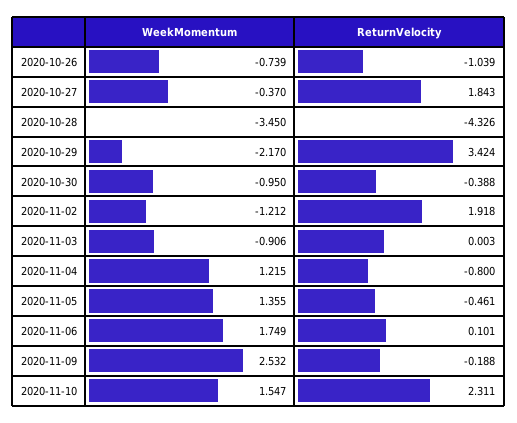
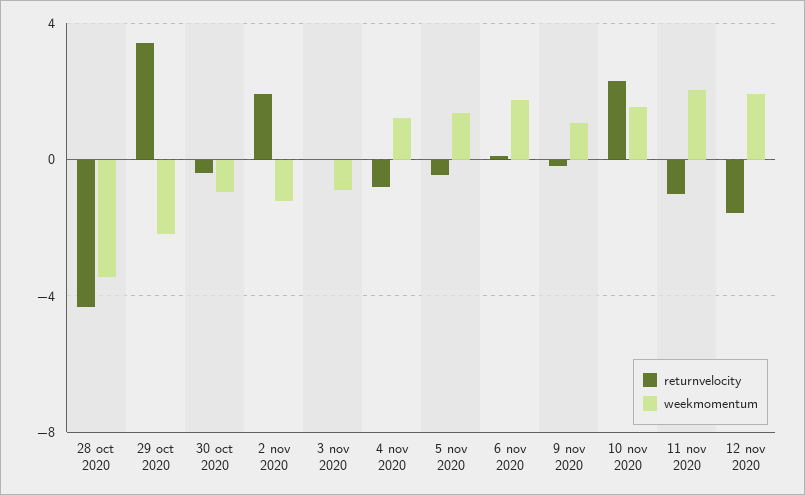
WeekMomentum, 2020-10-26: -0.739 -> none
ReturnVelocity, 2020-10-26: -1.039 -> none
WeekMomentum, 2020-10-27: -0.37 -> none
ReturnVelocity, 2020-10-27: 1.843 -> none
WeekMomentum, 2020-11-09: 2.532 -> 1
ReturnVelocity, 11 nov 2020: none -> -1
WeekMomentum, 11 nov 2020: none -> 2
ReturnVelocity, 12 nov 2020: none -> -1.5
WeekMomentum, 12 nov 2020: none -> 2

